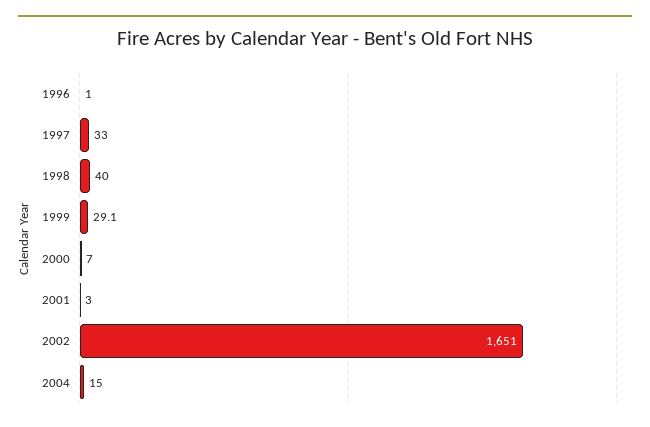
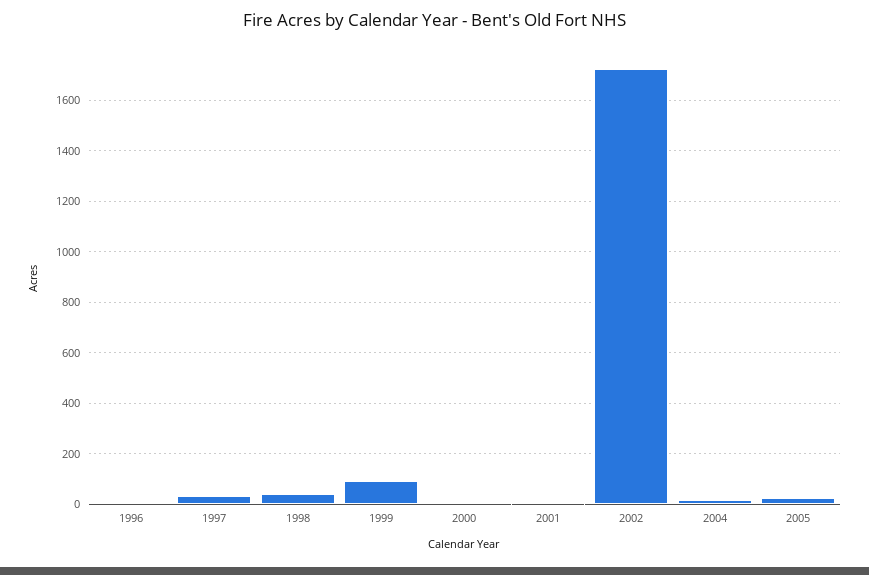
1999: 29.1 -> 100
2002: 1651 -> 1725
2005: none -> 25

